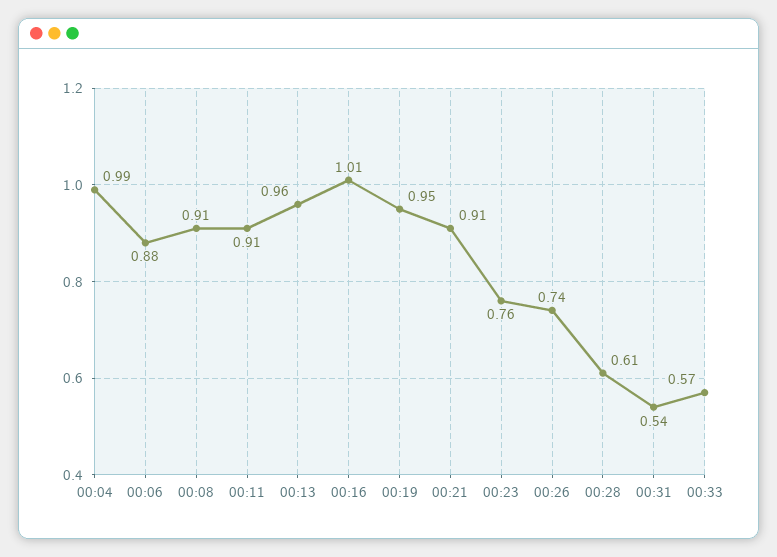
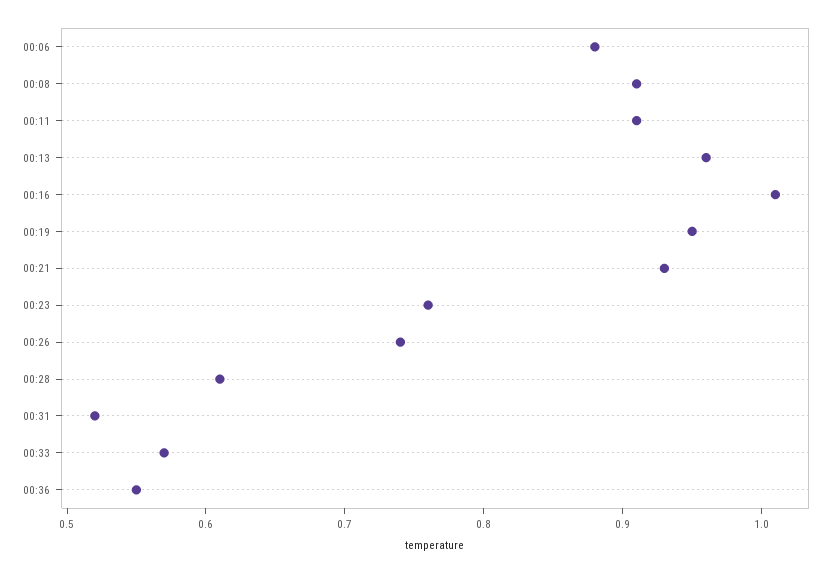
00:04: 0.99 -> none
00:21: 0.91 -> 0.93
00:31: 0.54 -> 0.52
00:36: none -> 0.55

